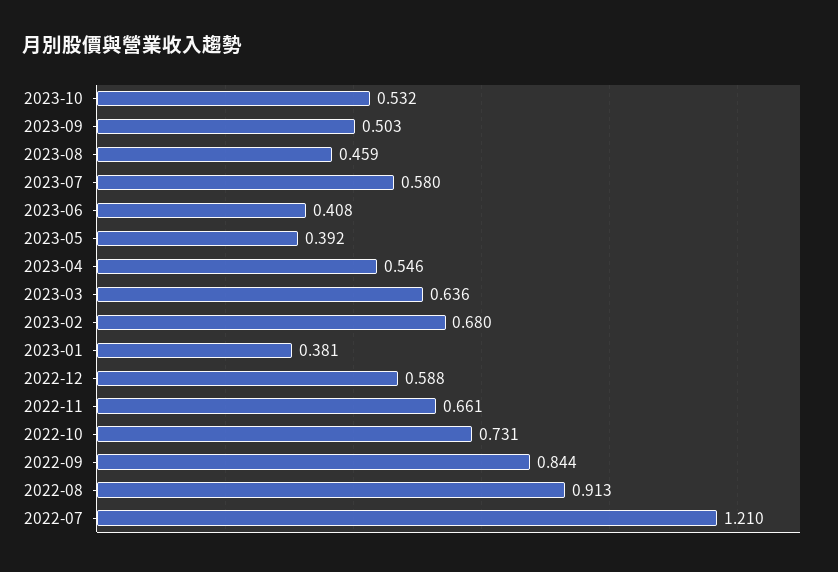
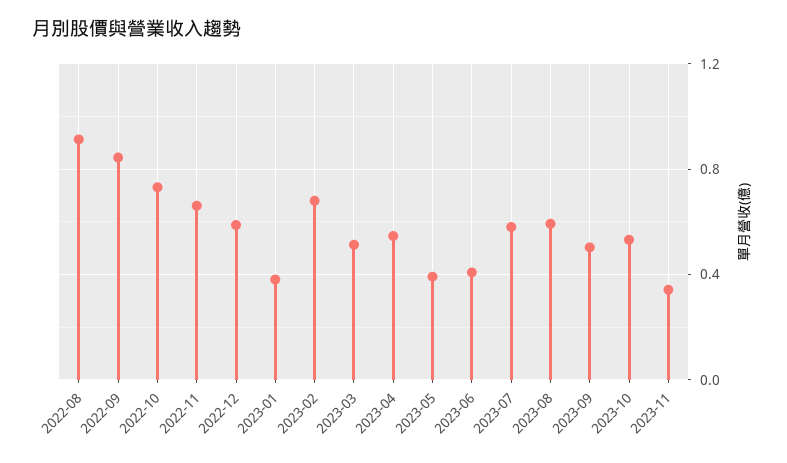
2023-08: 0.459 -> 0.6
2023-03: 0.636 -> 0.5
2022-07: 1.21 -> none
2023-11: none -> 0.35

